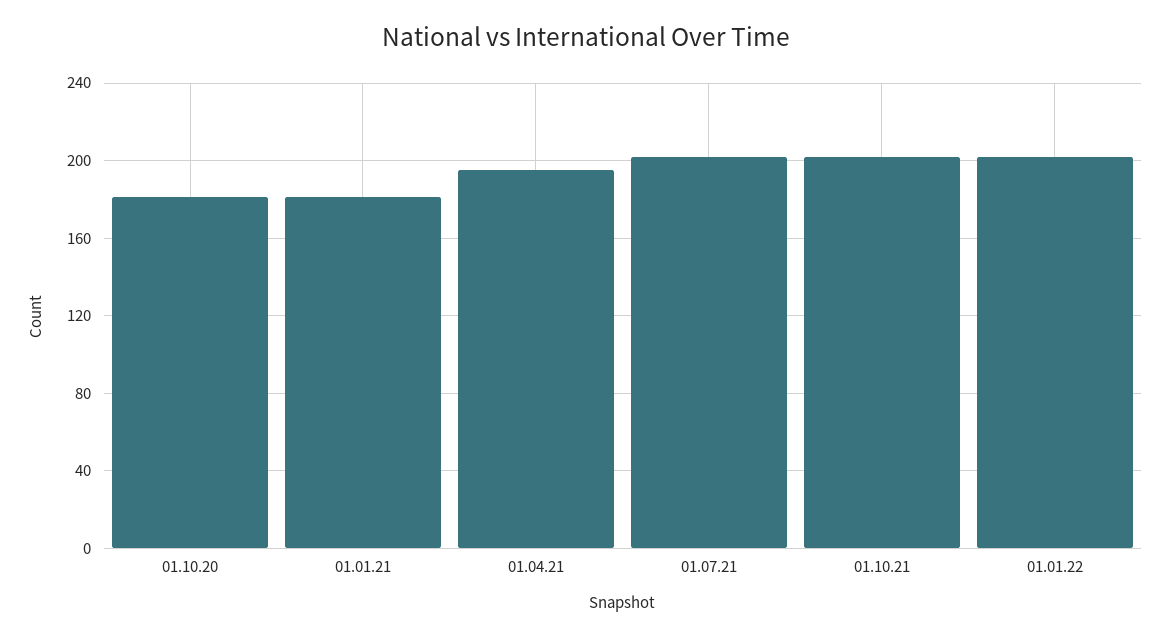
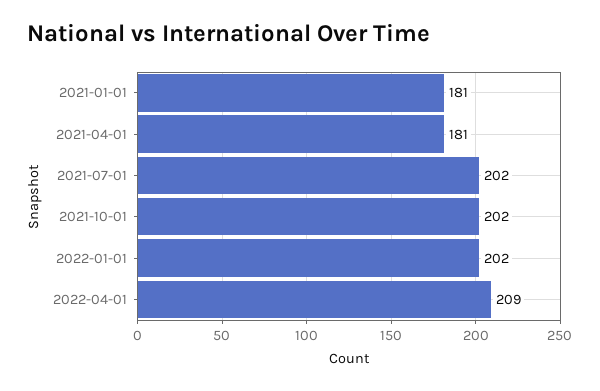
01.10.20: 180 -> none
01.04.21: 195 -> 181
2022-04-01: none -> 209

